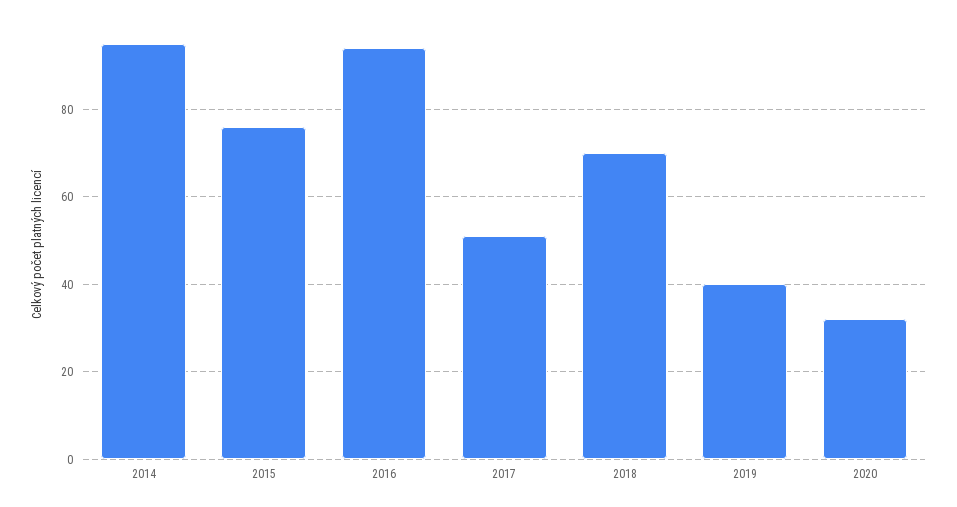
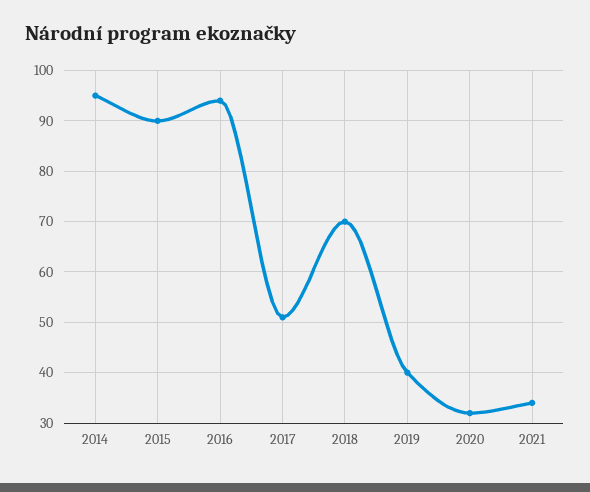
2015: 75 -> 90
2021: none -> 35

